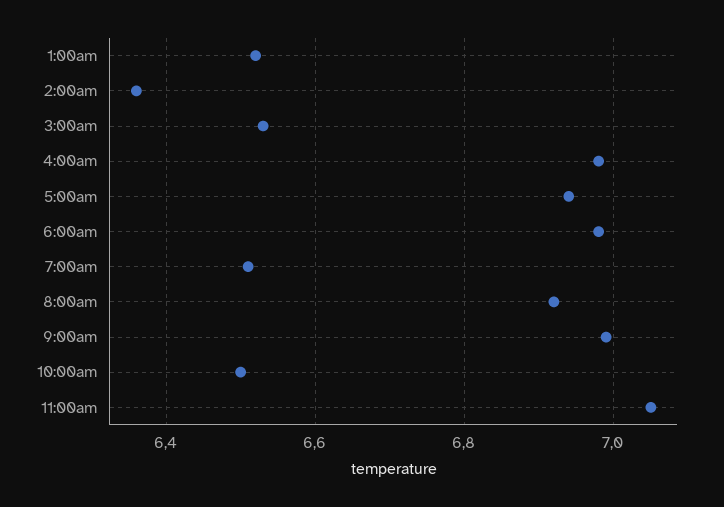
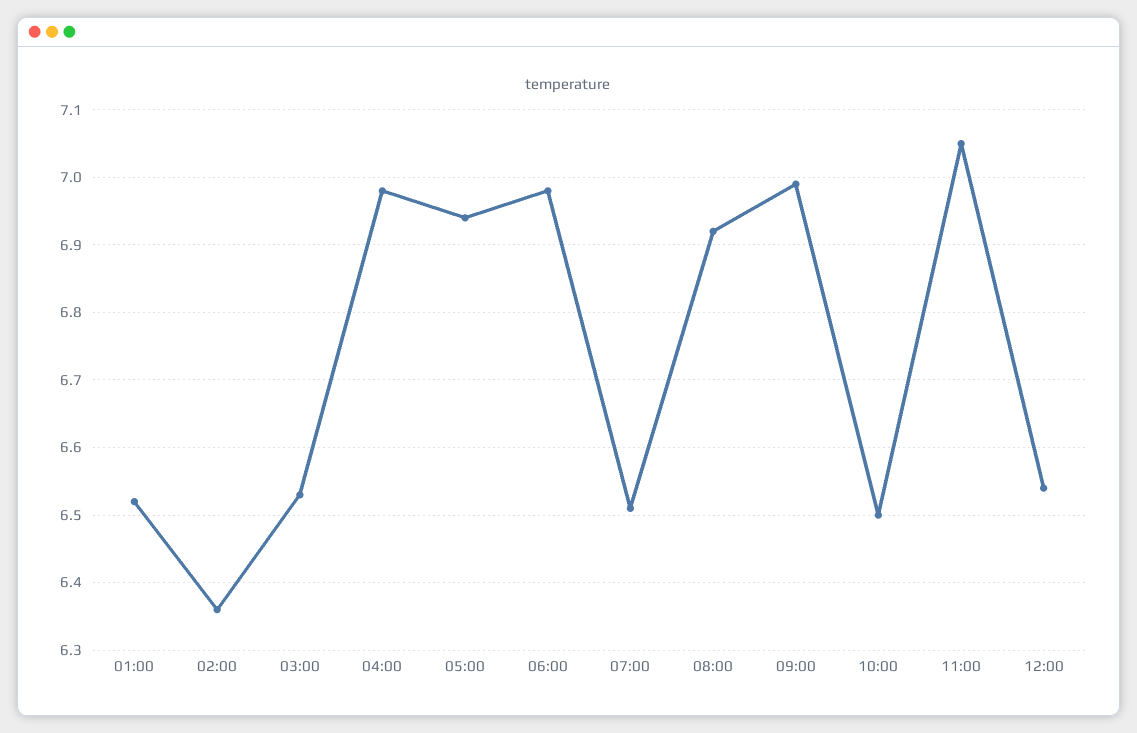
12:00: none -> 6.54

